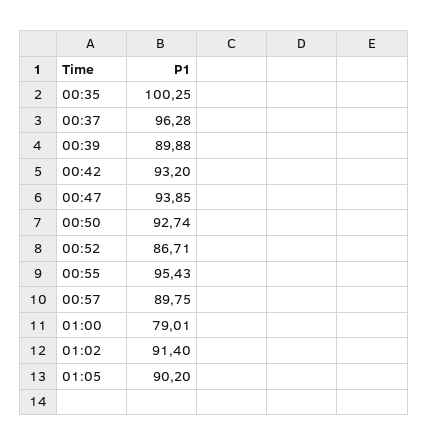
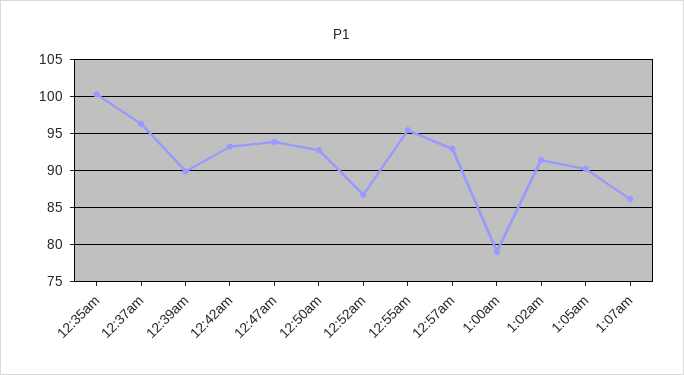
00:57: 89.75 -> 93
1:07am: none -> 86

